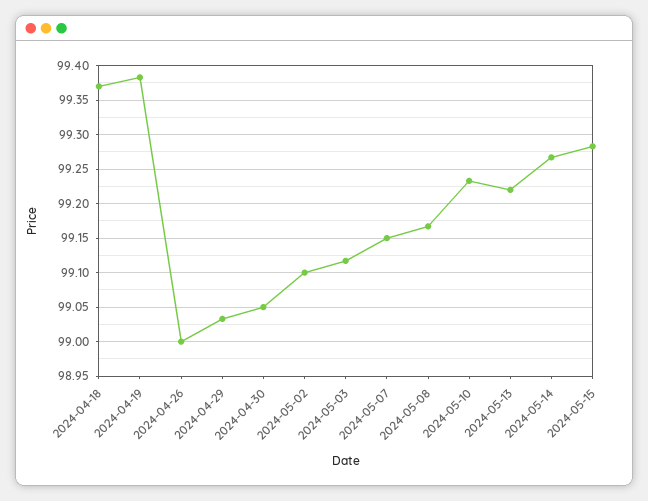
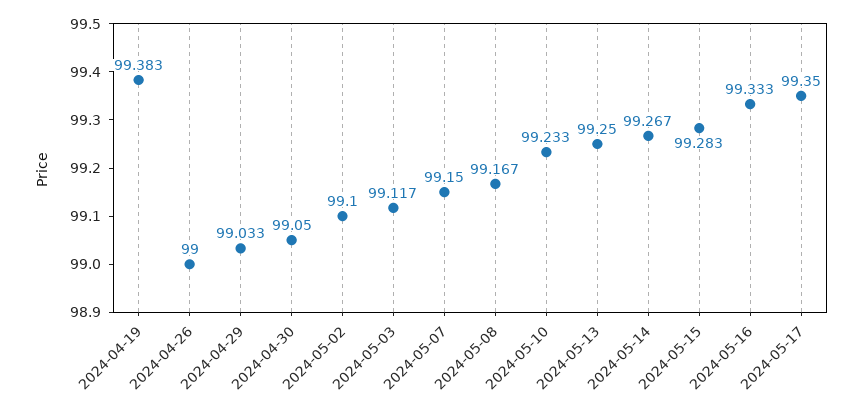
2024-04-18: 99.37 -> none
2024-05-13: 99.22 -> 99.25
2024-05-16: none -> 99.333
2024-05-17: none -> 99.35

